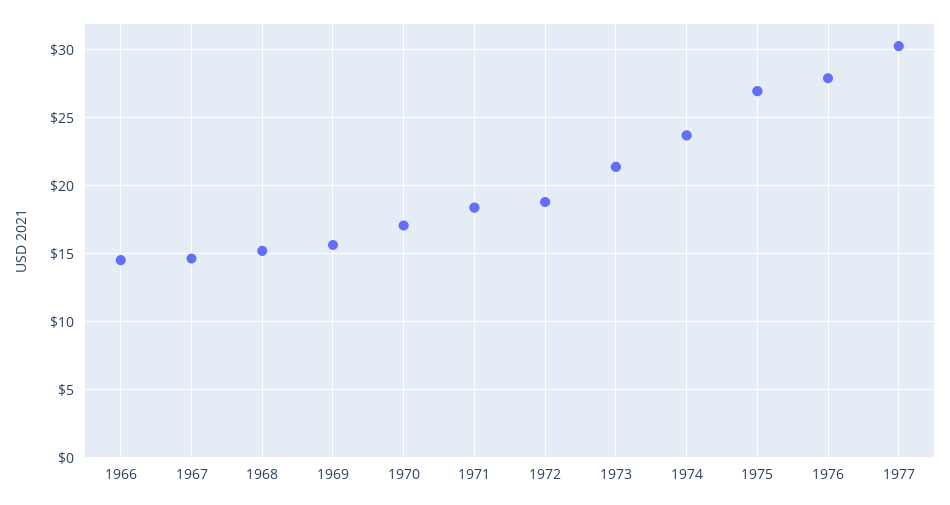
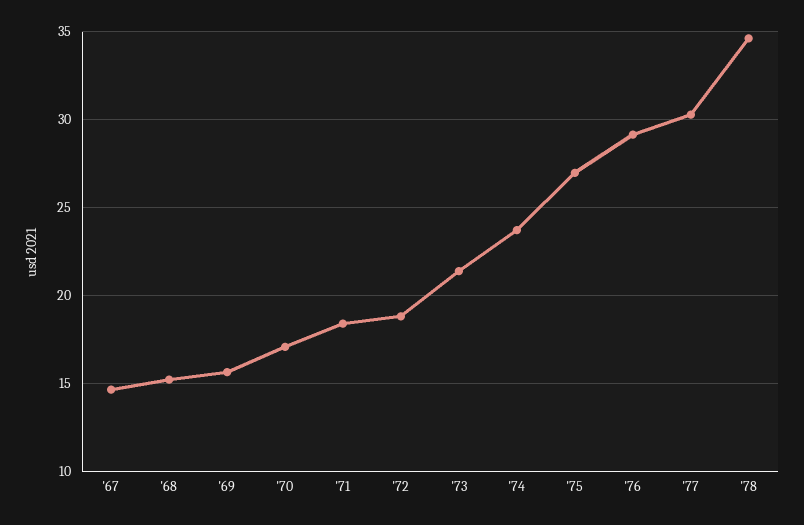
1966: 14.5 -> none
1976: 28 -> 29
'78: none -> 34.5

